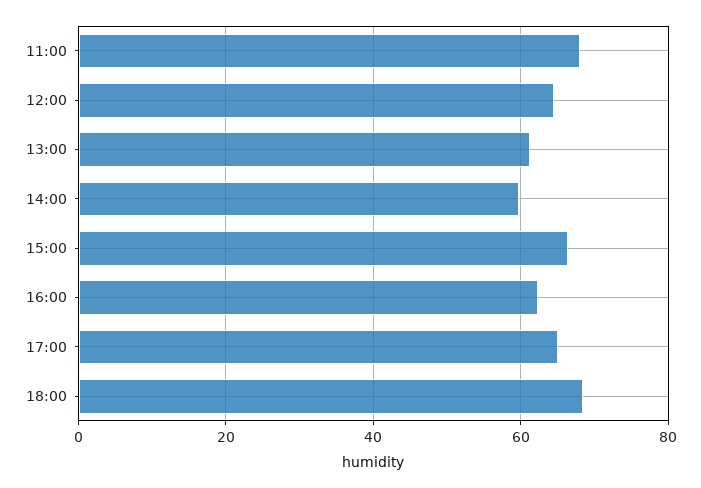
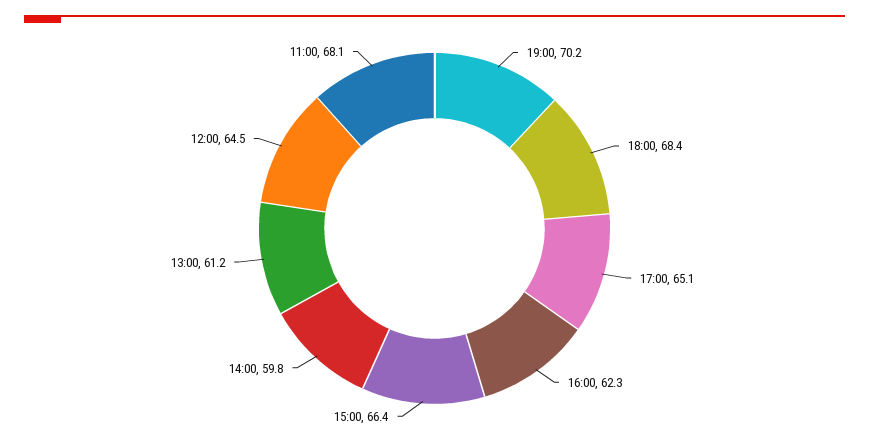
19:00: none -> 70.2

